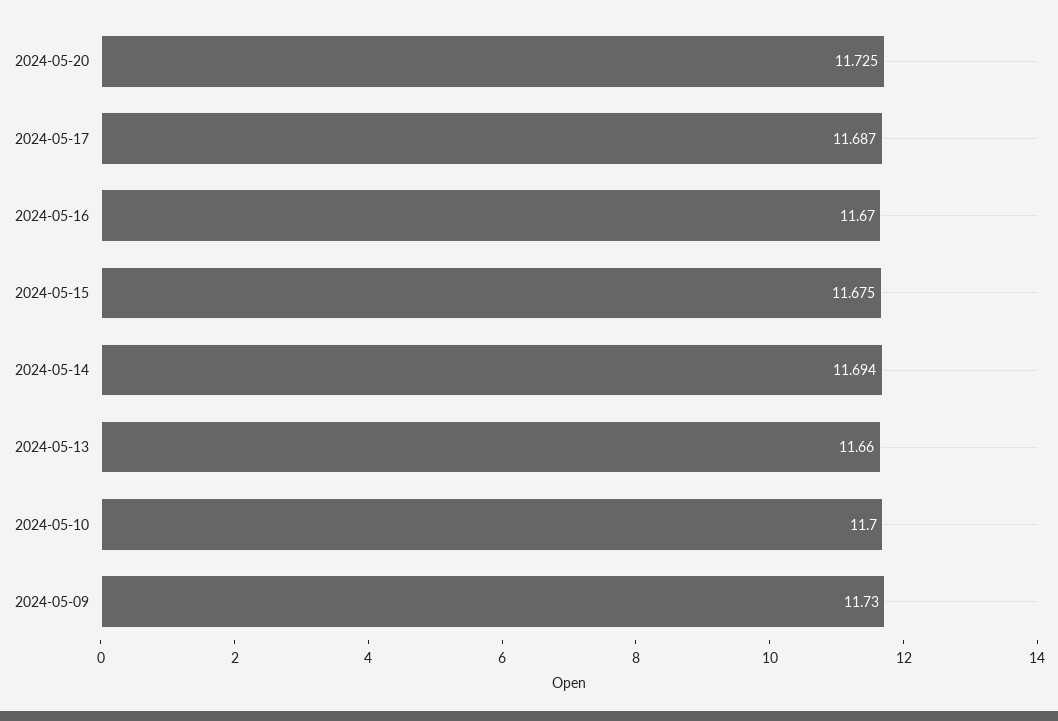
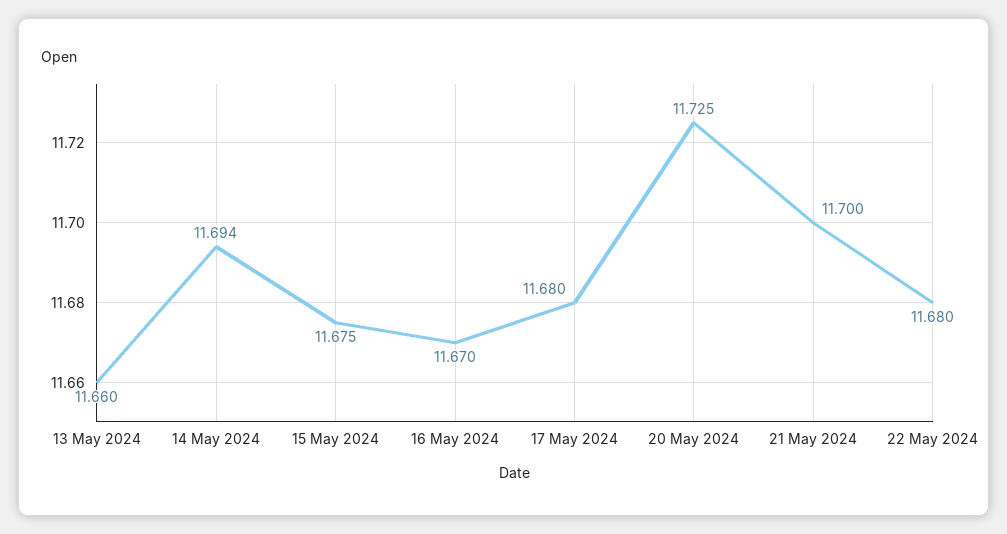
2024-05-17: 11.687 -> 11.68
2024-05-10: 11.7 -> none
2024-05-09: 11.73 -> none
21 May 2024: none -> 11.7
22 May 2024: none -> 11.68

